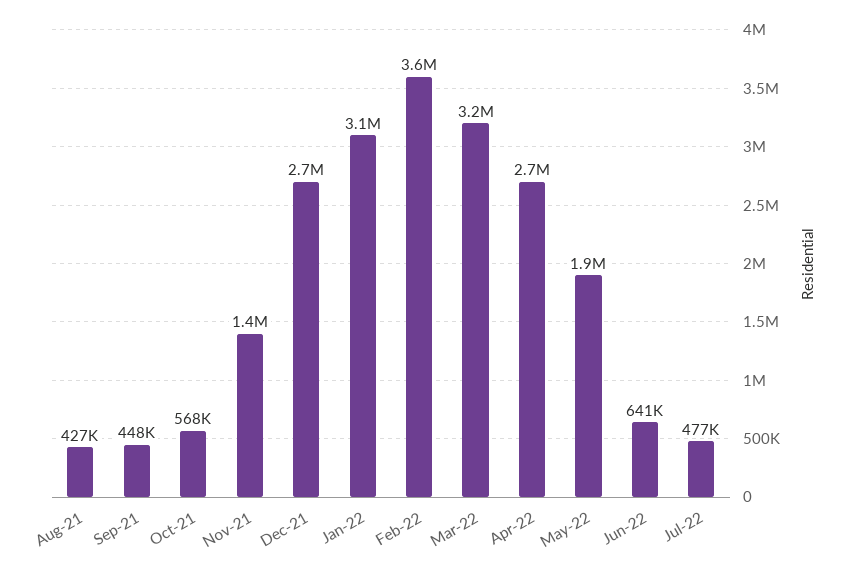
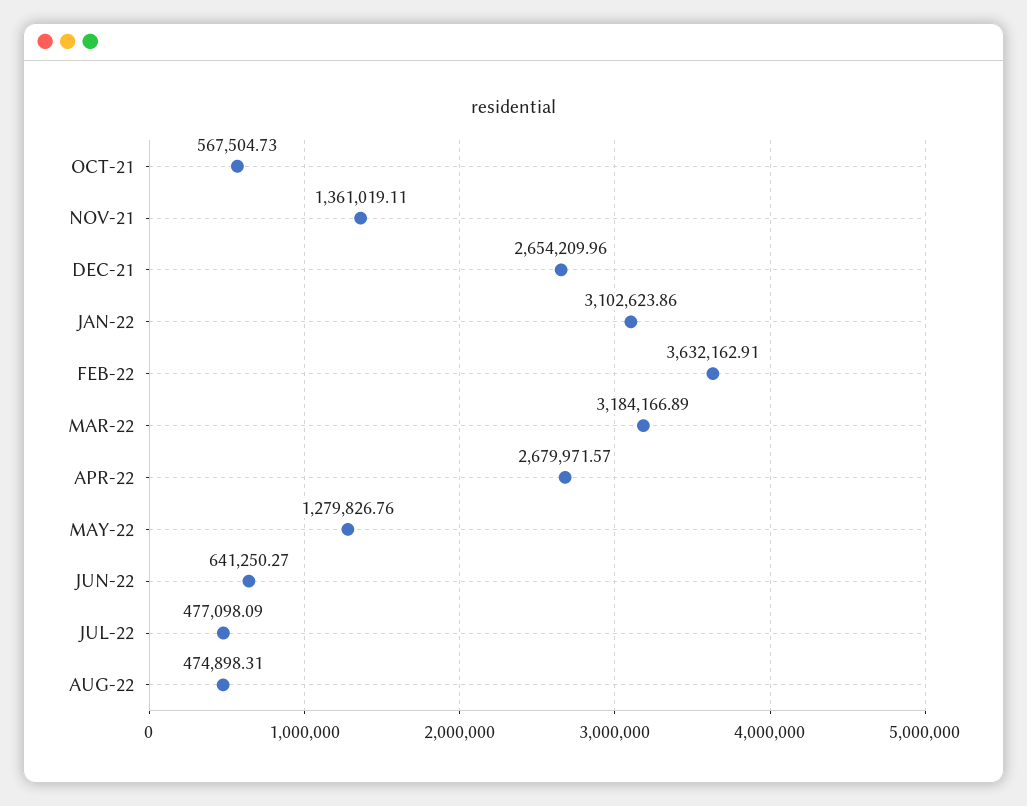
Aug-21: 427000 -> none
Sep-21: 448000 -> none
May-22: 1900000 -> 1279826.76
AUG-22: none -> 474898.31

